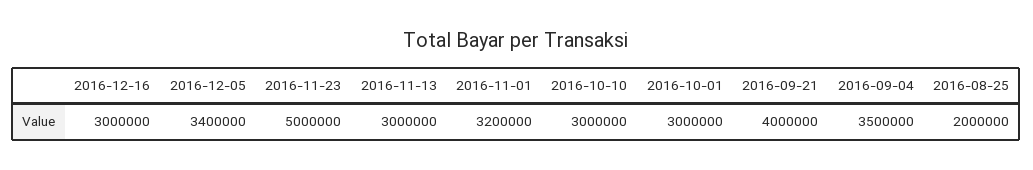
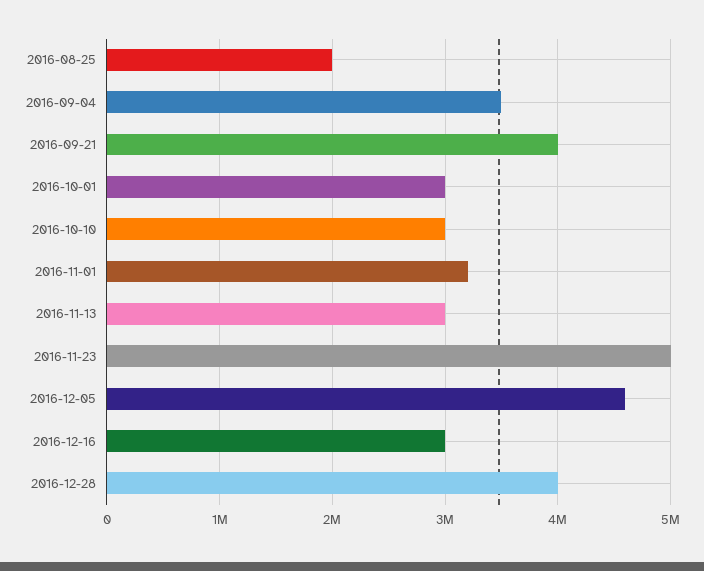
2016-12-05: 3400000 -> 4600000
2016-12-28: none -> 4000000

